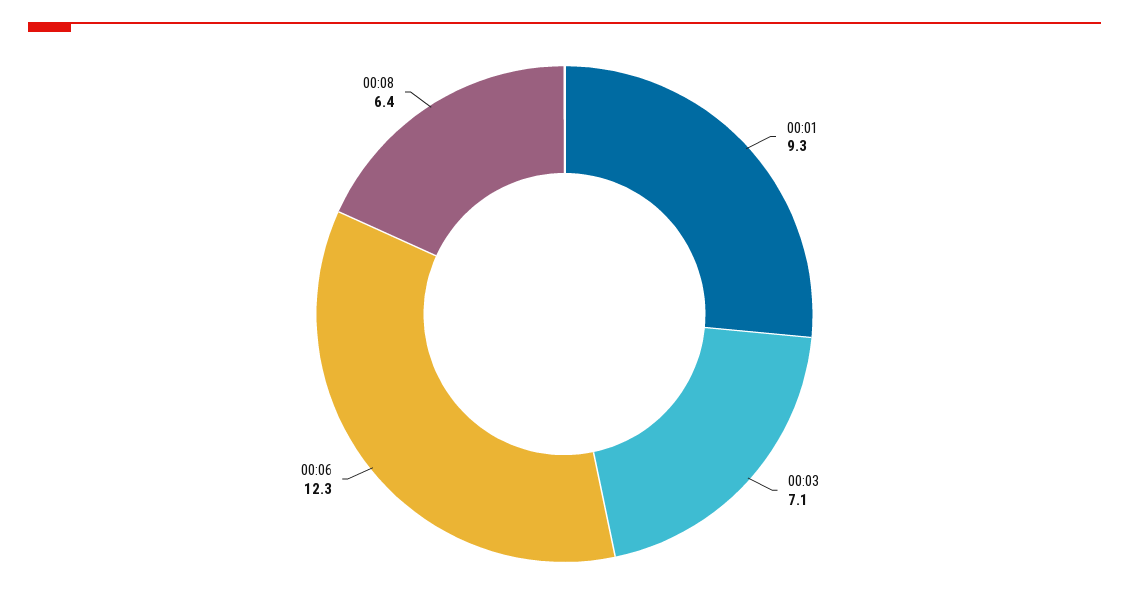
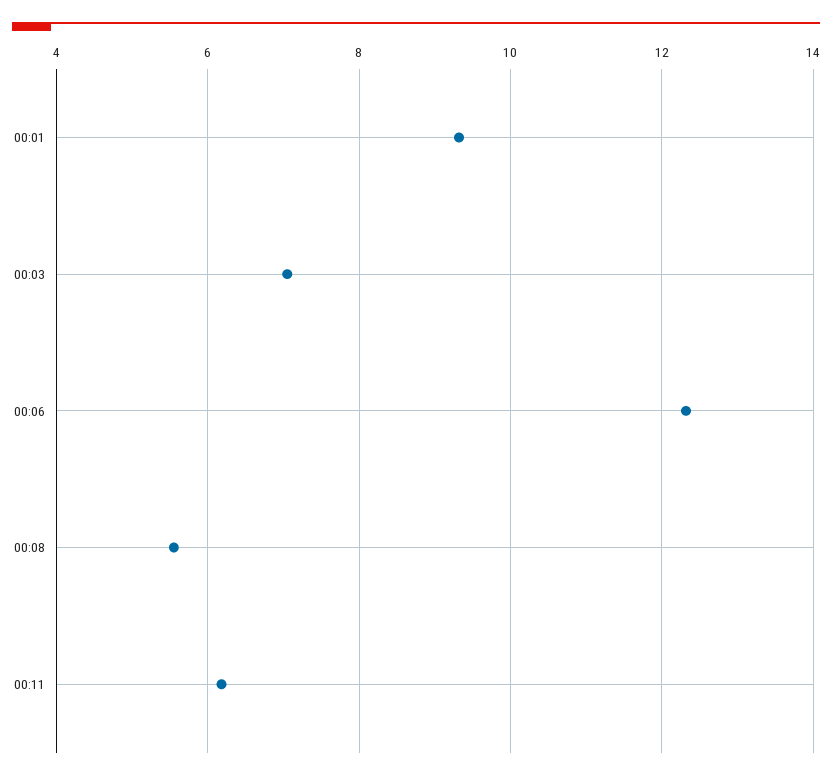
00:08: 6.4 -> 5.6
00:11: none -> 6.2

